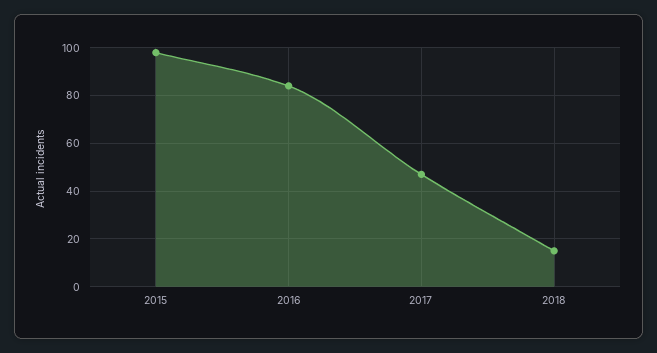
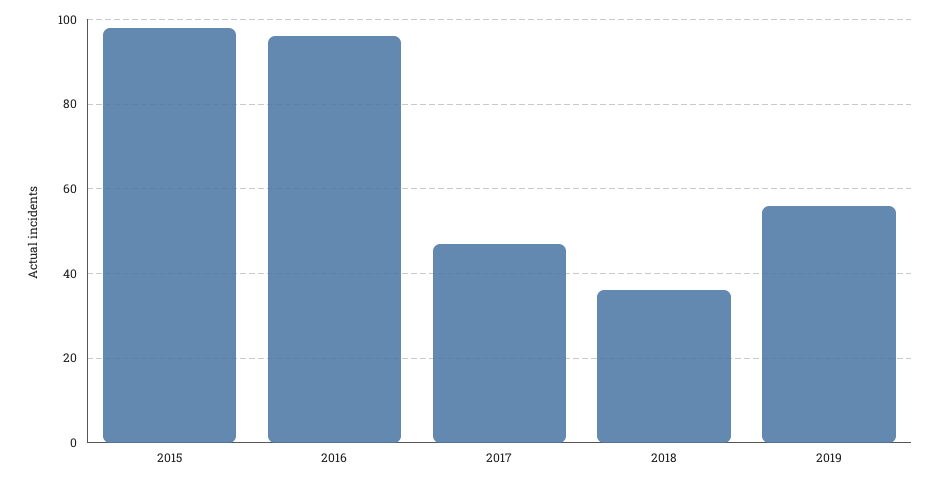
2016: 85 -> 95
2018: 15 -> 35
2019: none -> 55

